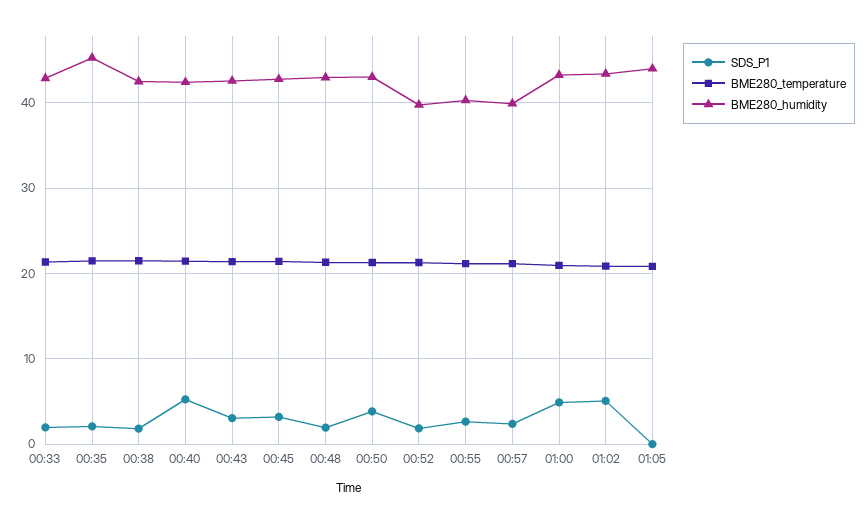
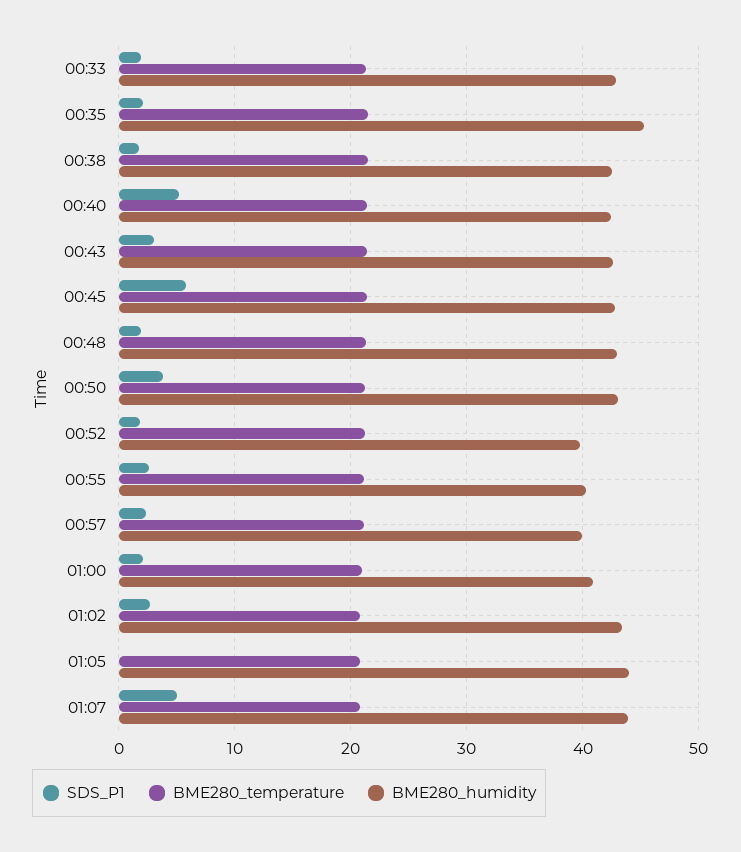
SDS_P1, 00:45: 3 -> 6
SDS_P1, 01:00: 5 -> 2
BME280_humidity, 01:00: 43 -> 41
SDS_P1, 01:02: 5 -> 3
SDS_P1, 01:07: none -> 5
BME280_temperature, 01:07: none -> 21
BME280_humidity, 01:07: none -> 44

